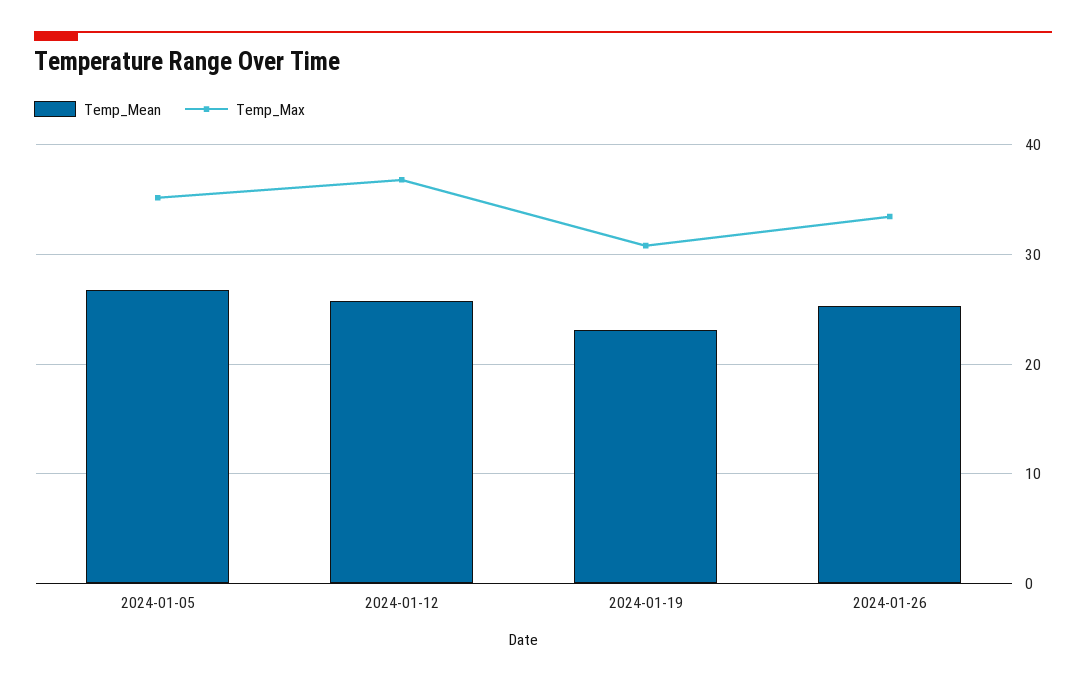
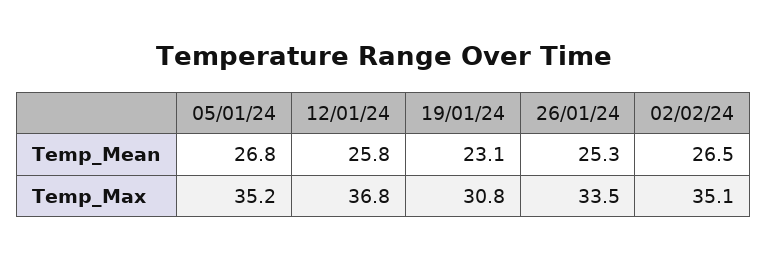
Temp_Mean, 02/02/24: none -> 26.5
Temp_Max, 02/02/24: none -> 35.1

